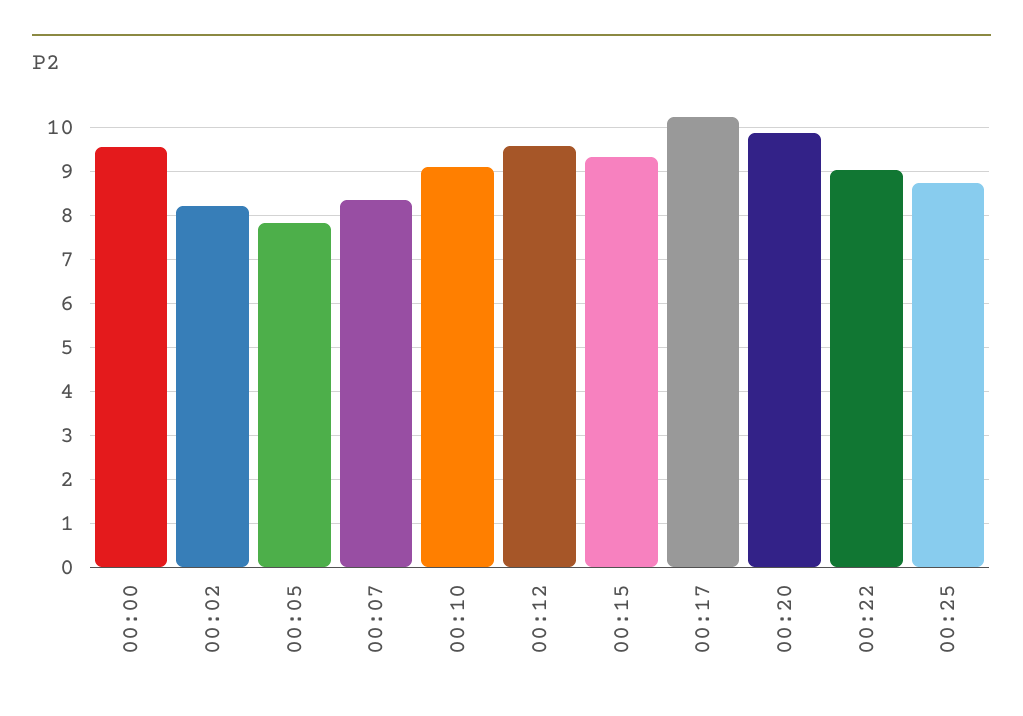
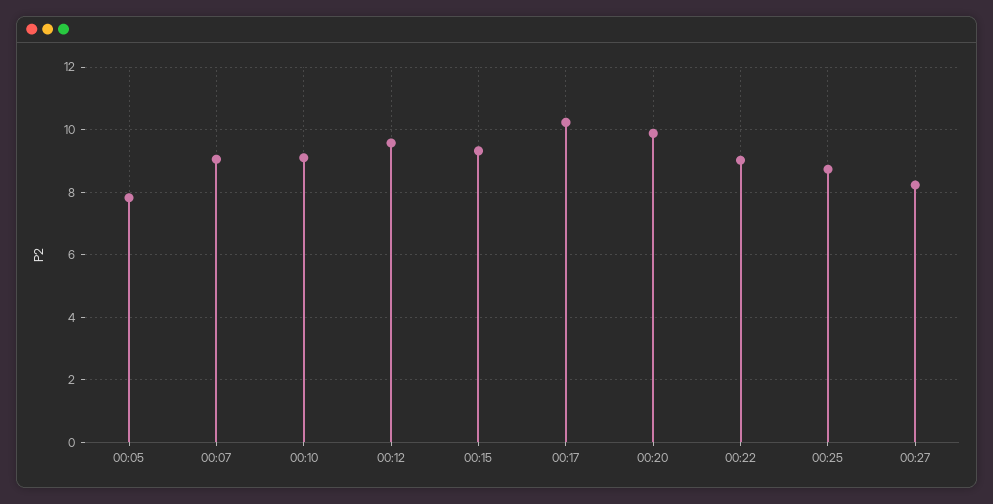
00:00: 9.6 -> none
00:02: 8.2 -> none
00:07: 8.4 -> 9
00:27: none -> 8.2

